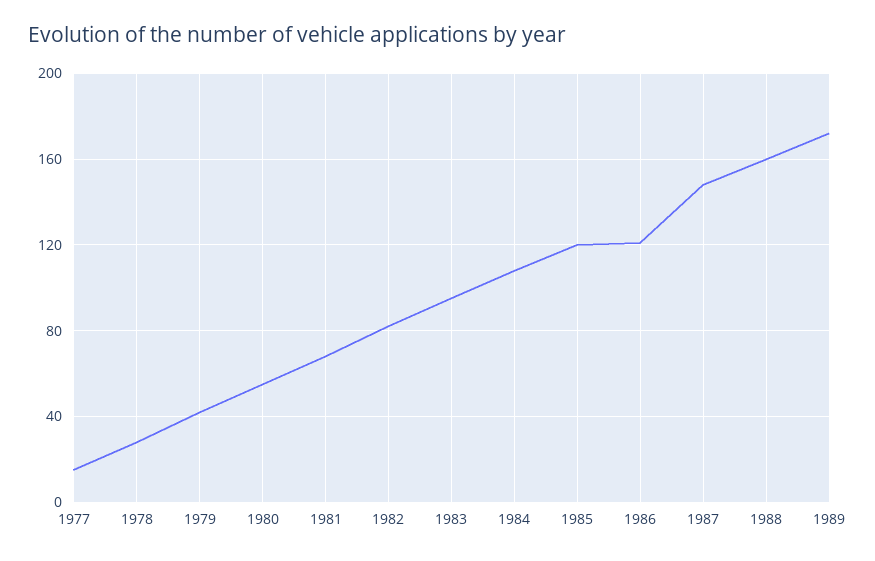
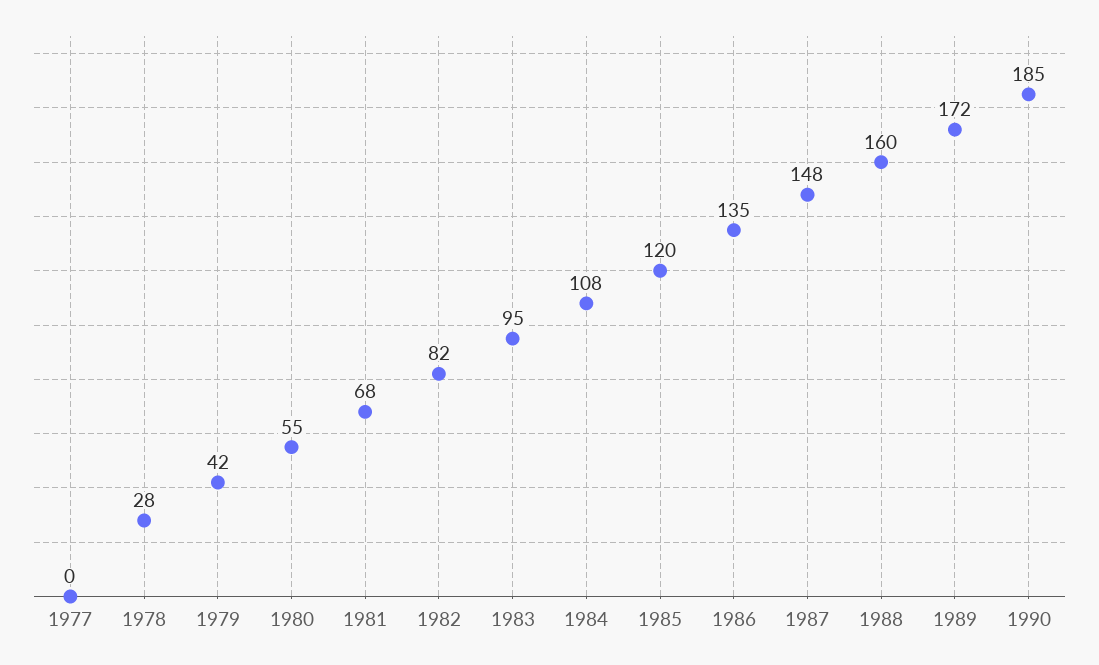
1977: 15 -> 0
1986: 120 -> 135
1990: none -> 185

